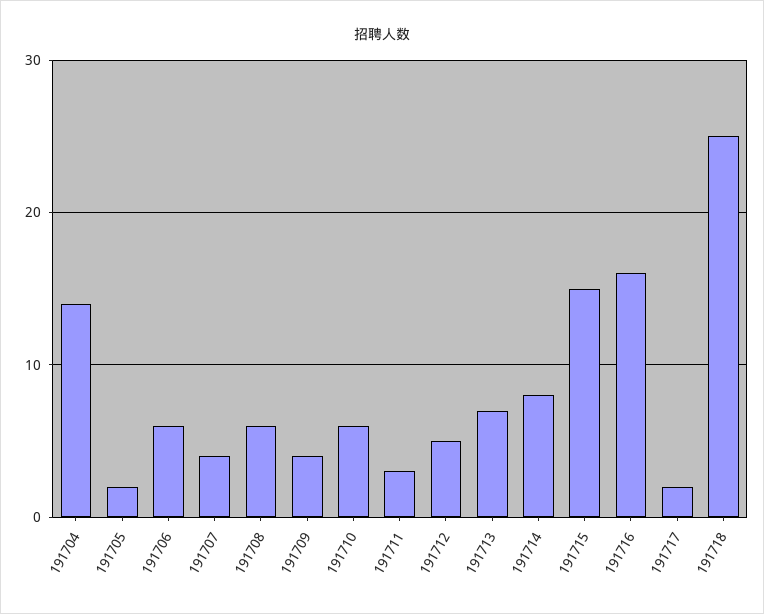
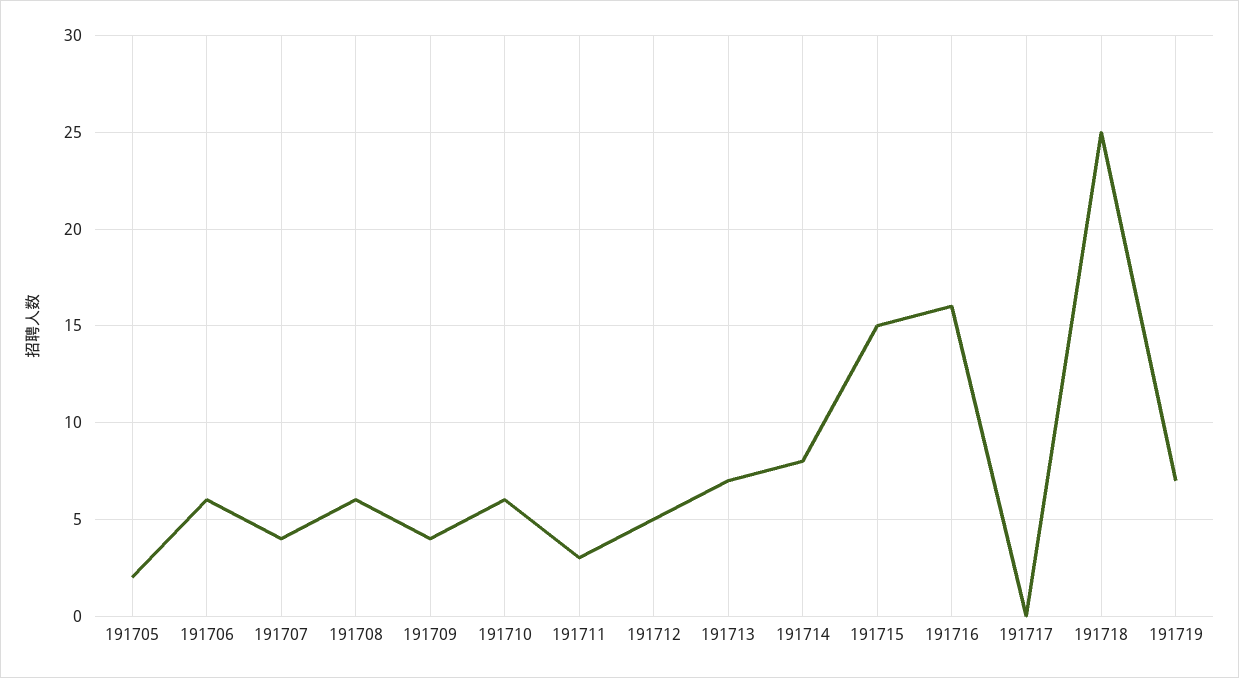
191704: 14 -> none
191717: 2 -> 0
191719: none -> 7

